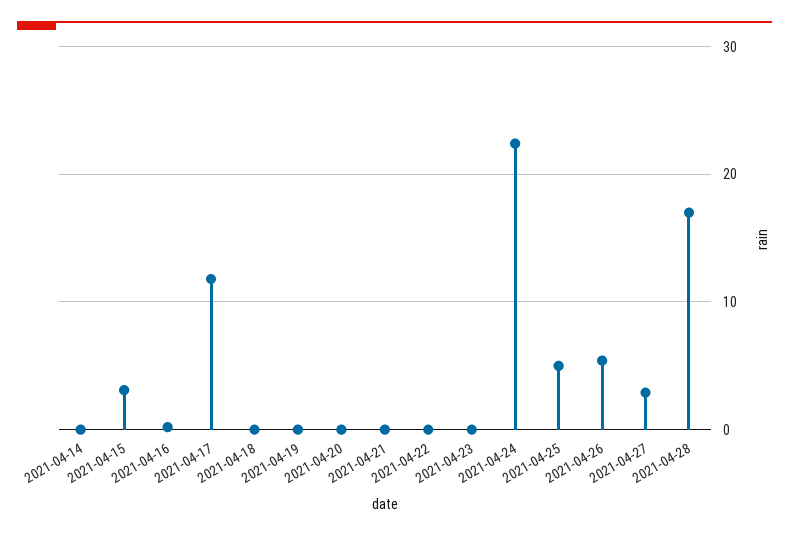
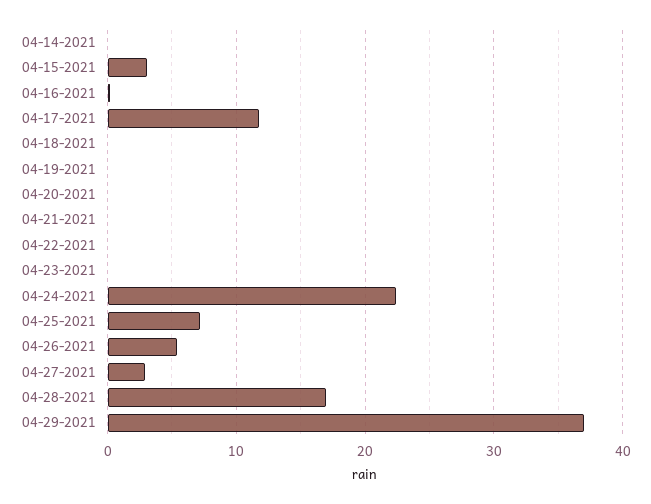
2021-04-25: 5 -> 7
04-29-2021: none -> 37

